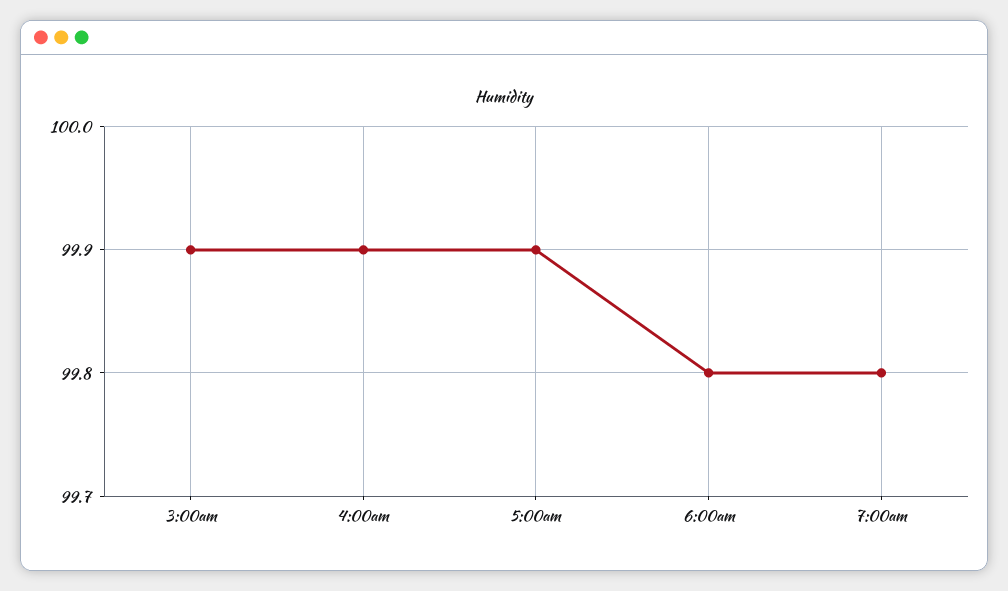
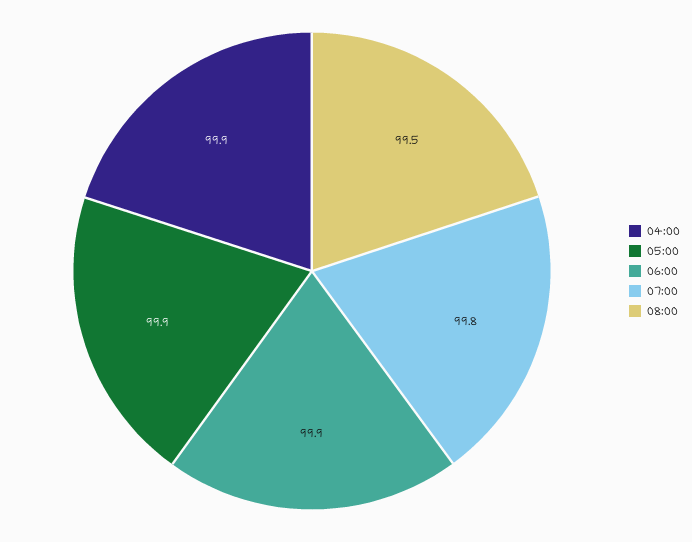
3:00am: 99.9 -> none
6:00am: 99.8 -> 99.9
08:00: none -> 99.5

